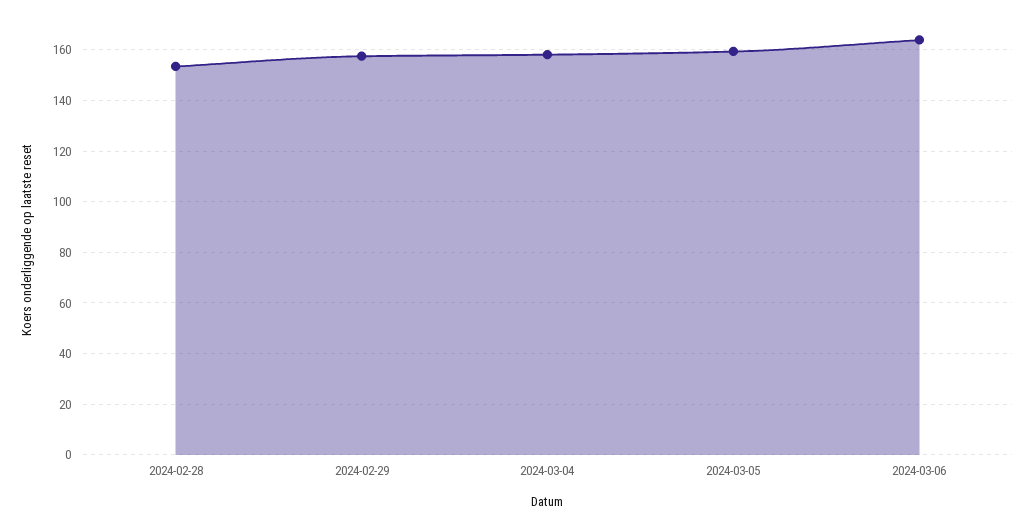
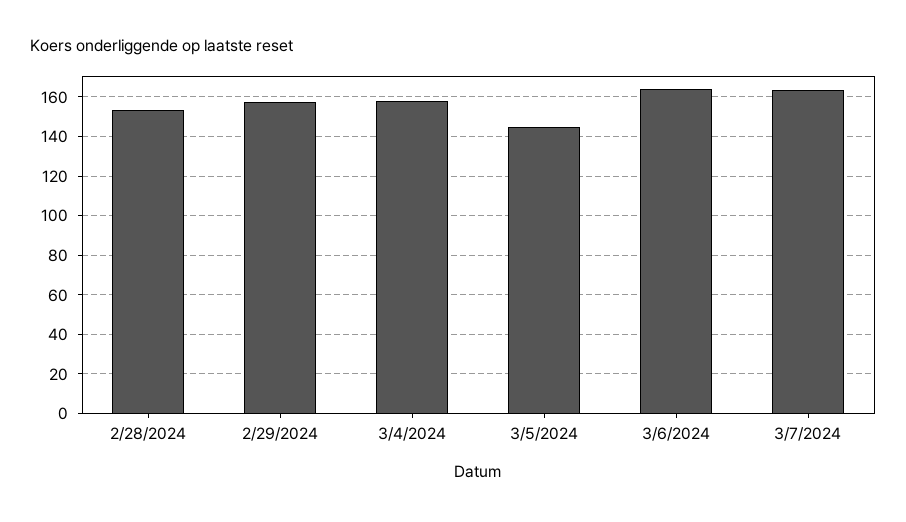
2024-03-05: 160 -> 145
3/7/2024: none -> 165

